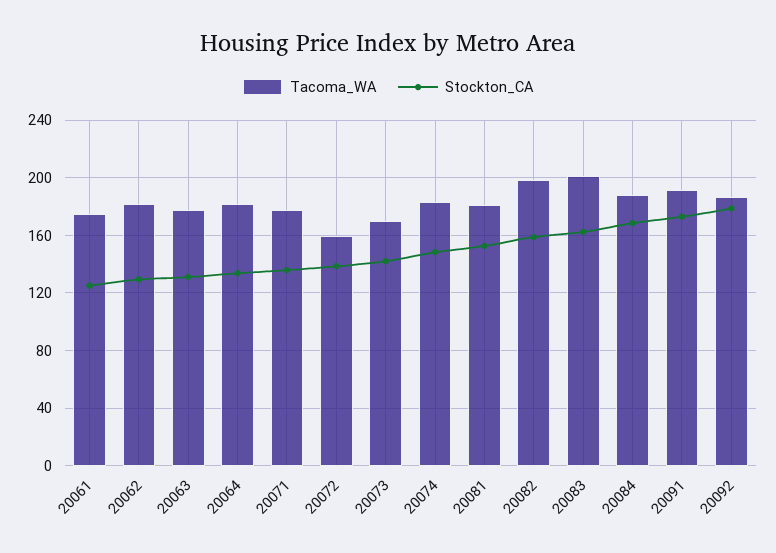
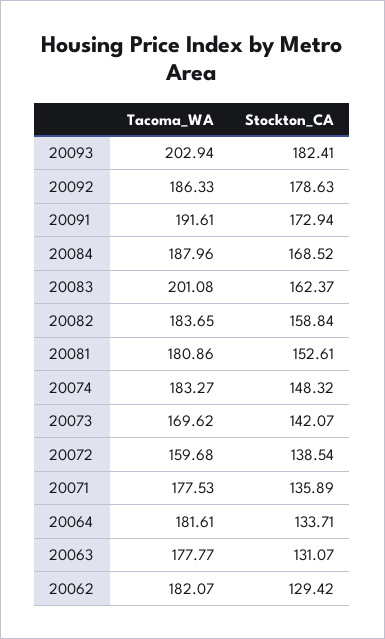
Tacoma_WA, 20061: 175 -> none
Stockton_CA, 20061: 125 -> none
Tacoma_WA, 20082: 200 -> 183.65
Tacoma_WA, 20093: none -> 202.94
Stockton_CA, 20093: none -> 182.41

